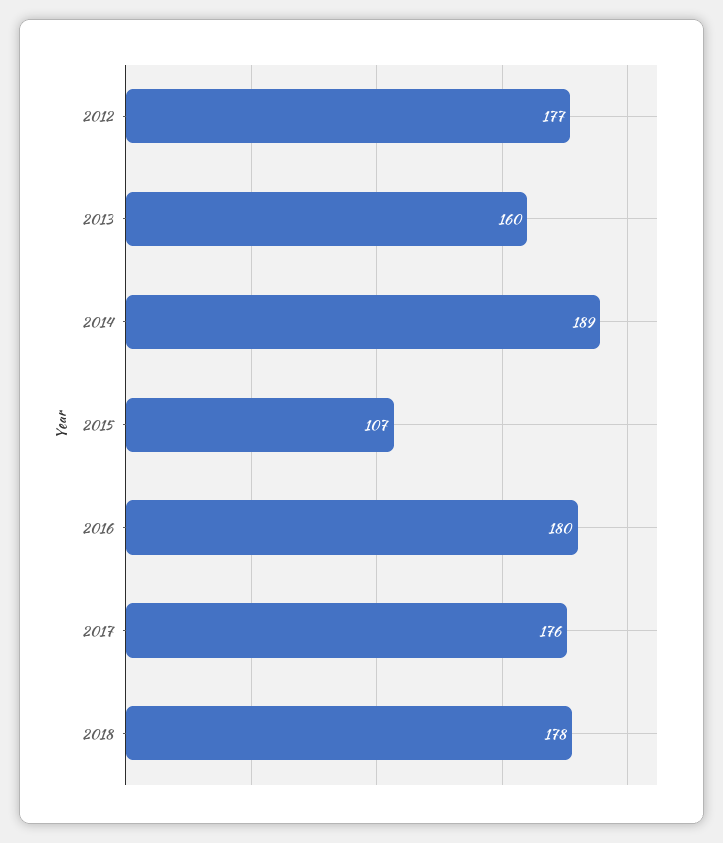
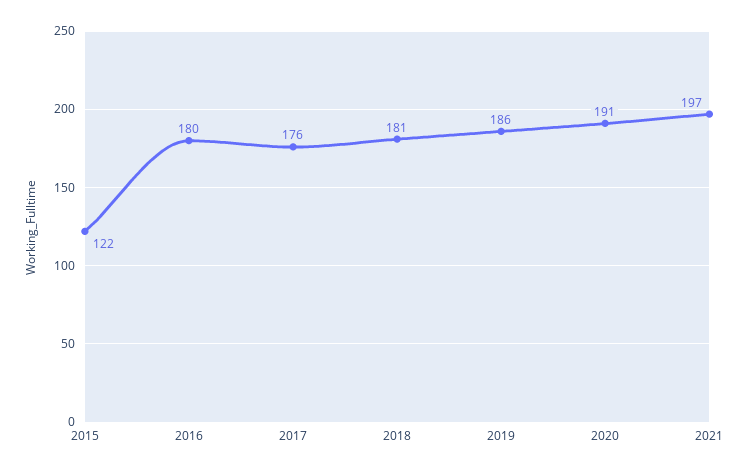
2012: 177 -> none
2013: 160 -> none
2014: 189 -> none
2015: 107 -> 122
2018: 178 -> 181
2019: none -> 186
2020: none -> 191
2021: none -> 197

